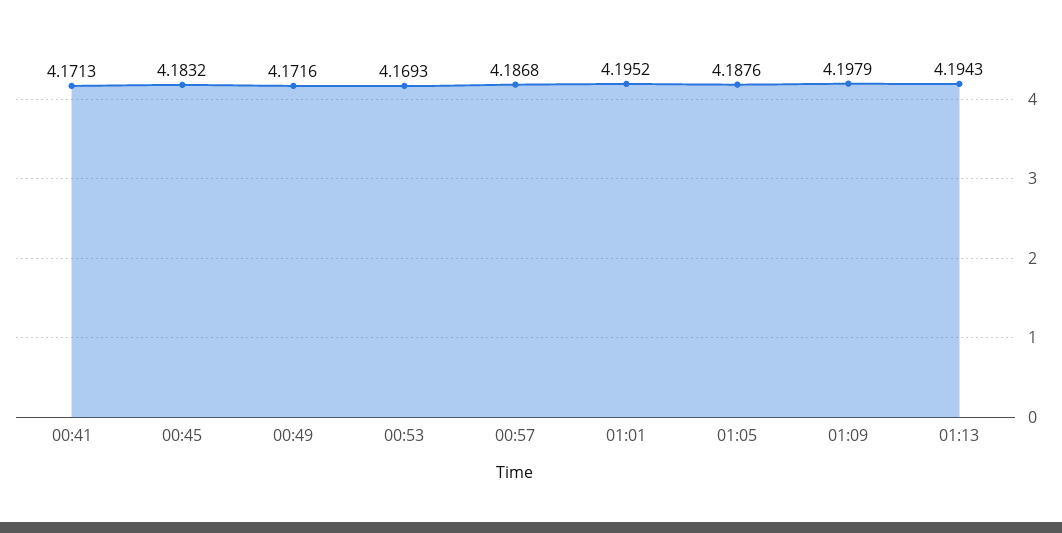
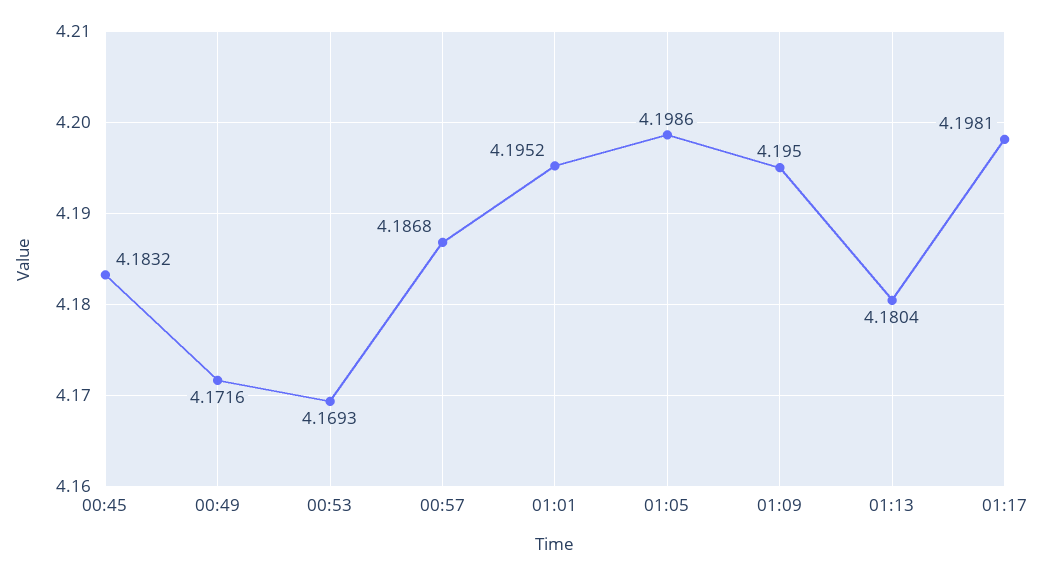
00:41: 4.1713 -> none
01:05: 4.1876 -> 4.1986
01:09: 4.1979 -> 4.195
01:13: 4.1943 -> 4.1804
01:17: none -> 4.1981

